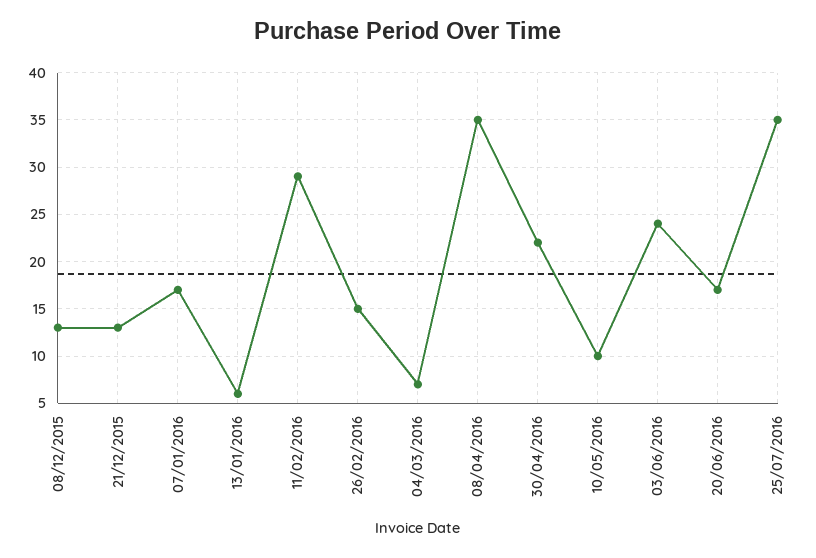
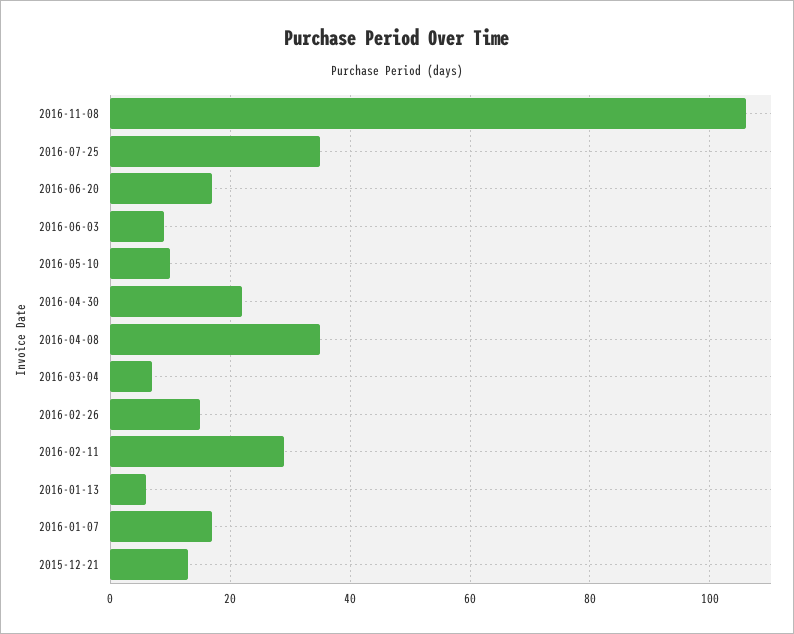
08/12/2015: 13 -> none
03/06/2016: 24 -> 10
2016-11-08: none -> 105

